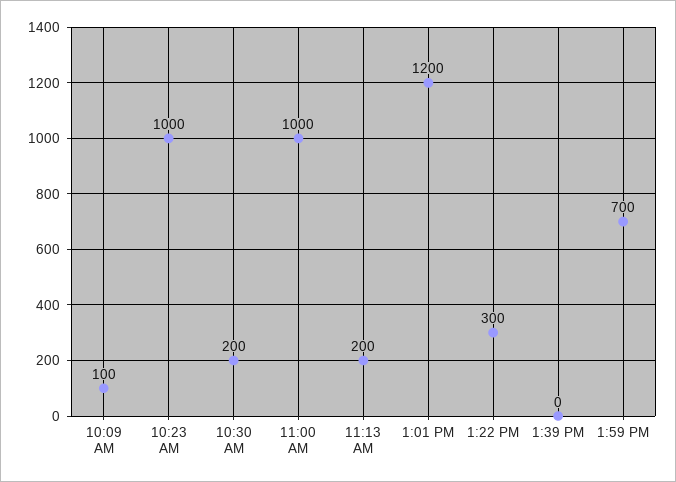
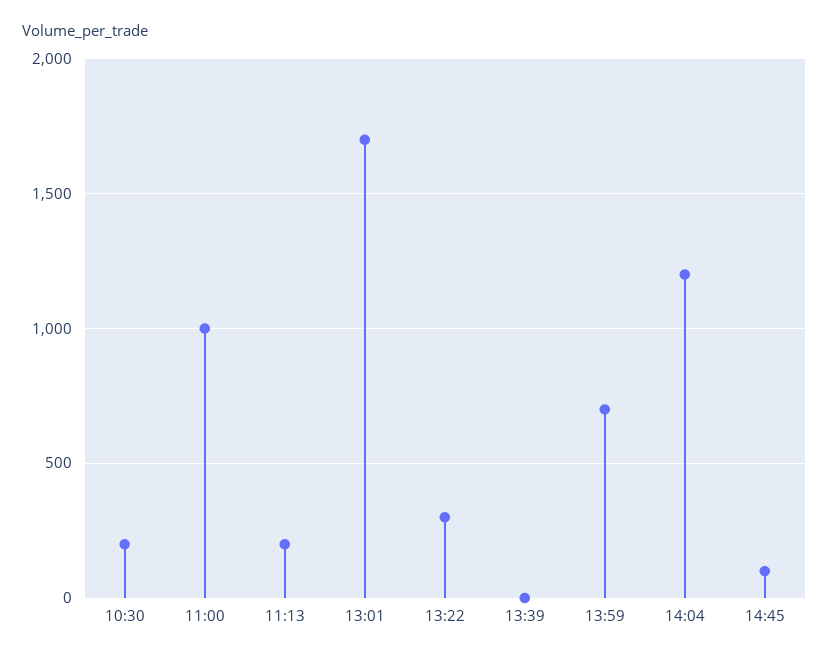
10:09 AM: 100 -> none
10:23 AM: 1000 -> none
1:01 PM: 1200 -> 1700
14:04: none -> 1200
14:45: none -> 100

